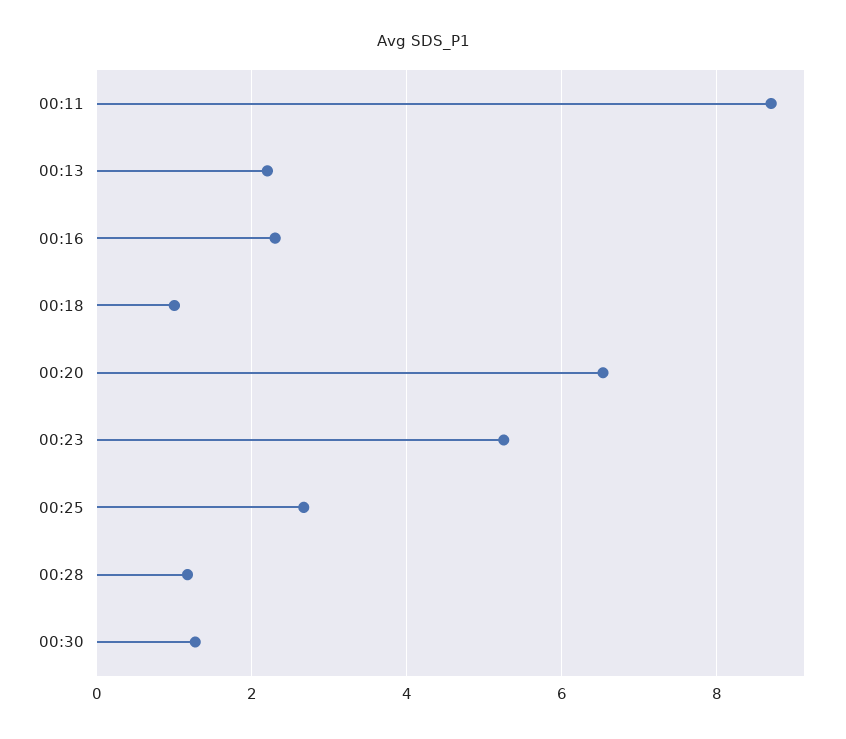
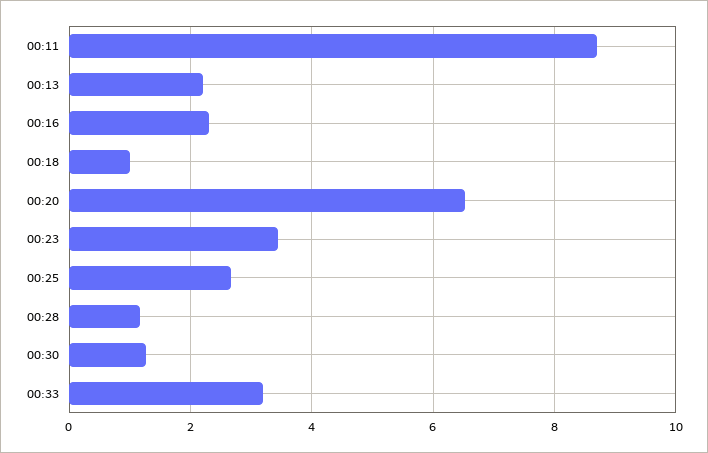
00:23: 5.2 -> 3.4
00:33: none -> 3.2

